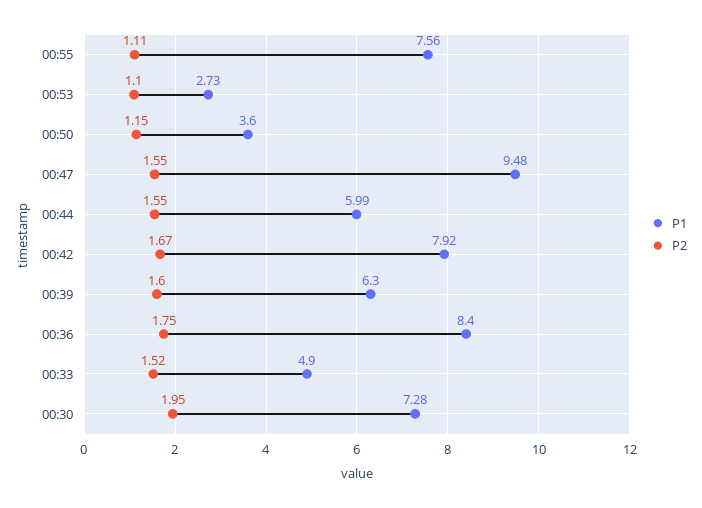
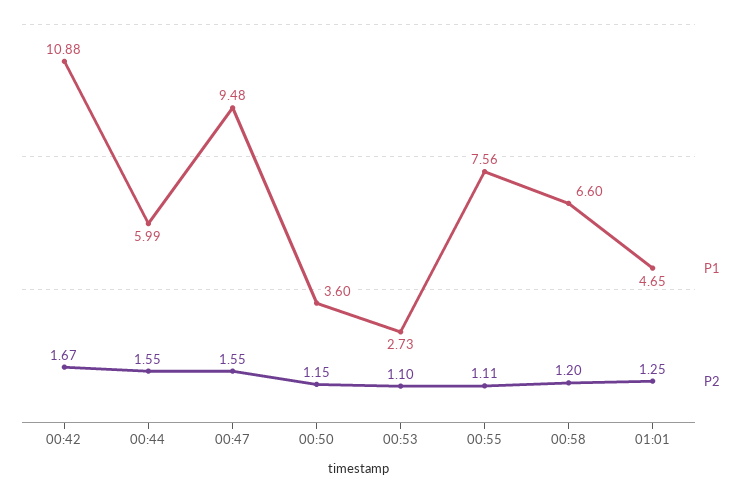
P1, 00:42: 7.92 -> 10.88
P1, 00:39: 6.3 -> none
P2, 00:39: 1.6 -> none
P1, 00:36: 8.4 -> none
P2, 00:36: 1.75 -> none
P1, 00:33: 4.9 -> none
P2, 00:33: 1.52 -> none
P1, 00:30: 7.28 -> none
P2, 00:30: 1.95 -> none
P1, 00:58: none -> 6.6
P2, 00:58: none -> 1.2
P1, 01:01: none -> 4.65
P2, 01:01: none -> 1.25

